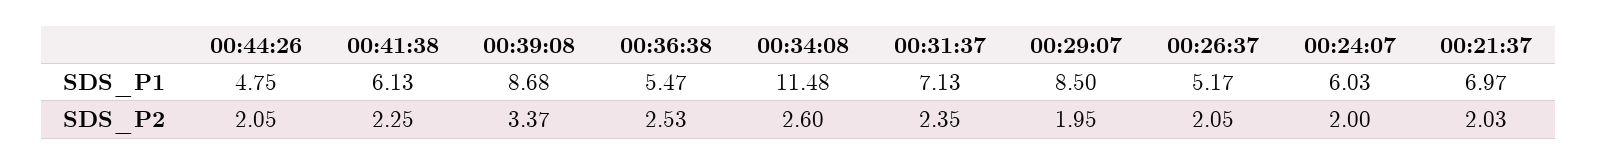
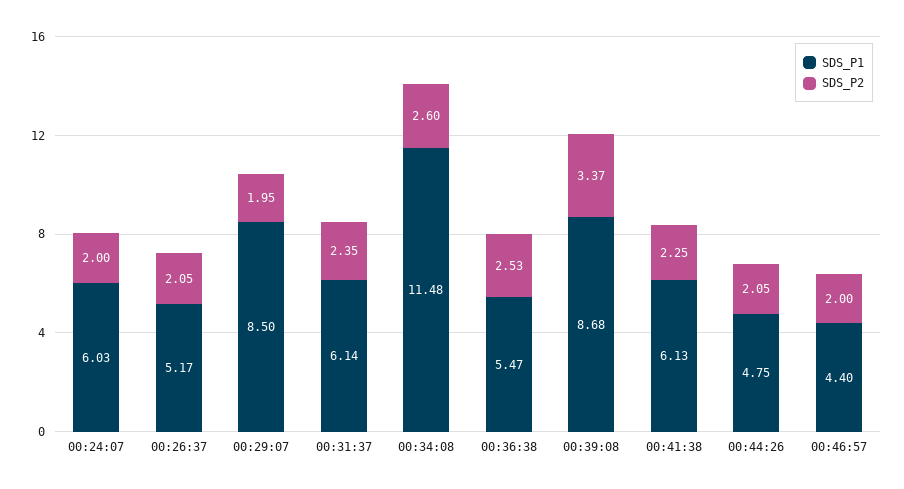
SDS_P1, 00:31:37: 7.13 -> 6.14
SDS_P1, 00:21:37: 6.97 -> none
SDS_P2, 00:21:37: 2.03 -> none
SDS_P1, 00:46:57: none -> 4.4
SDS_P2, 00:46:57: none -> 2

